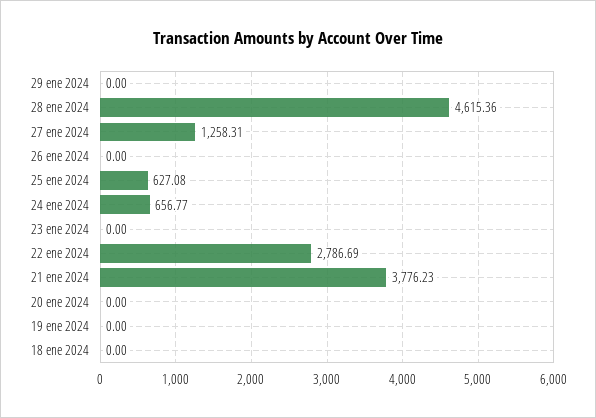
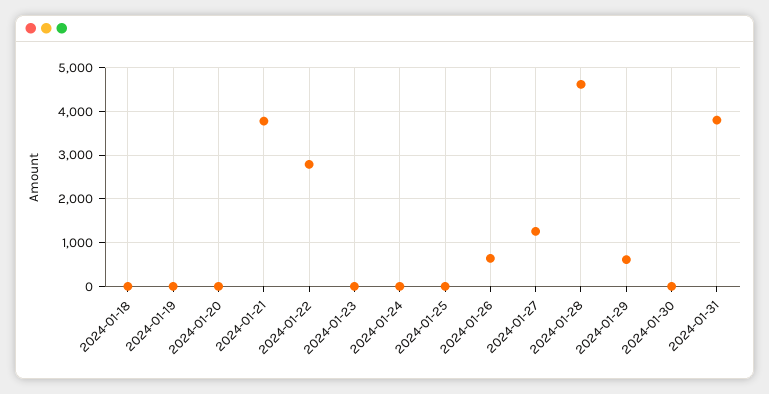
29 ene 2024: 0 -> 600
26 ene 2024: 0 -> 600
25 ene 2024: 627.08 -> 0
24 ene 2024: 656.77 -> 0
2024-01-30: none -> 0
2024-01-31: none -> 3800

